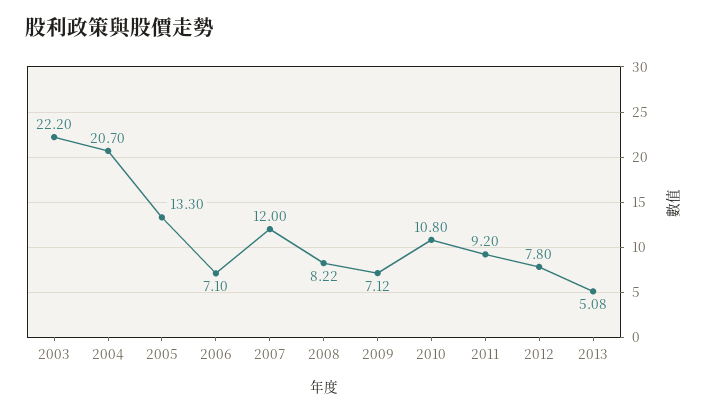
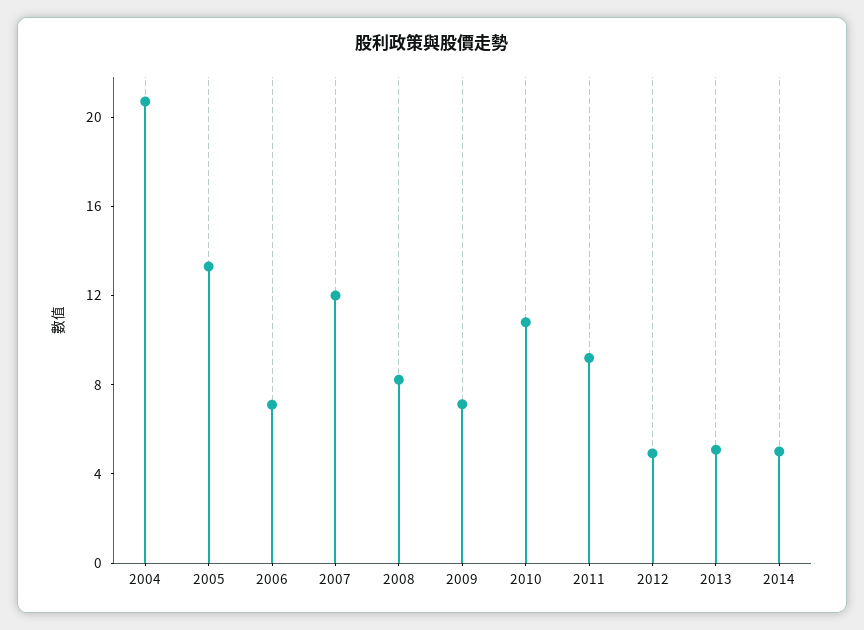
2003: 22.2 -> none
2012: 7.8 -> 5
2014: none -> 5

